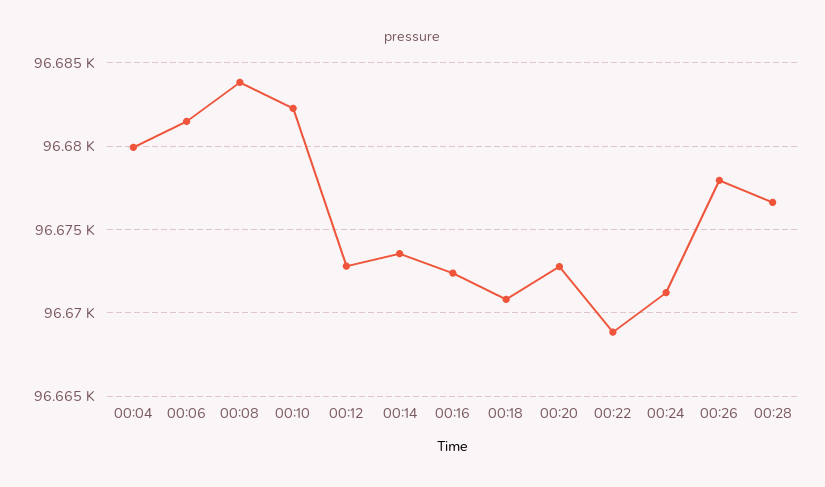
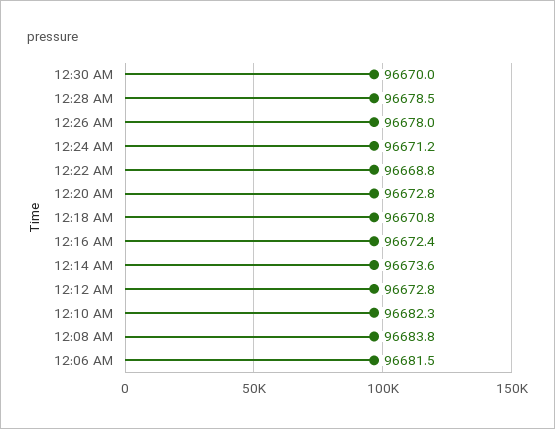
00:04: 96680 -> none
00:28: 96676.5 -> 96678.5
12:30 AM: none -> 96670

